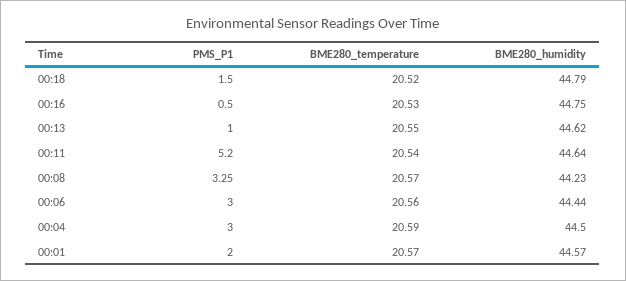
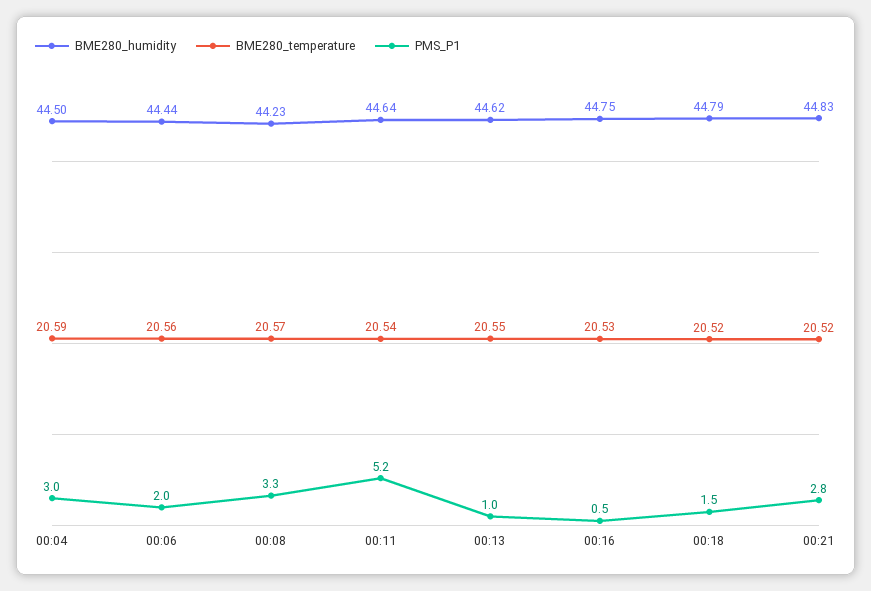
PMS_P1, 00:06: 3 -> 2
PMS_P1, 00:01: 2 -> none
BME280_temperature, 00:01: 20.57 -> none
BME280_humidity, 00:01: 44.57 -> none
BME280_humidity, 00:21: none -> 44.83
BME280_temperature, 00:21: none -> 20.52
PMS_P1, 00:21: none -> 2.8

